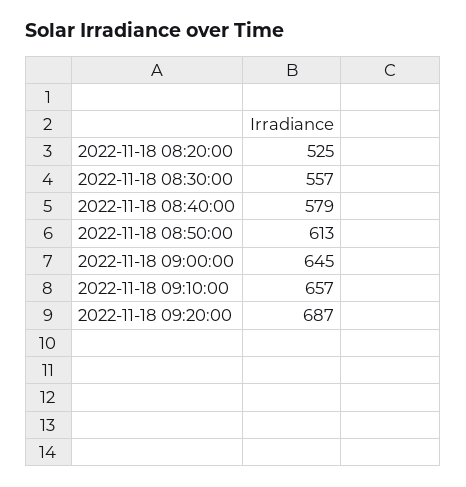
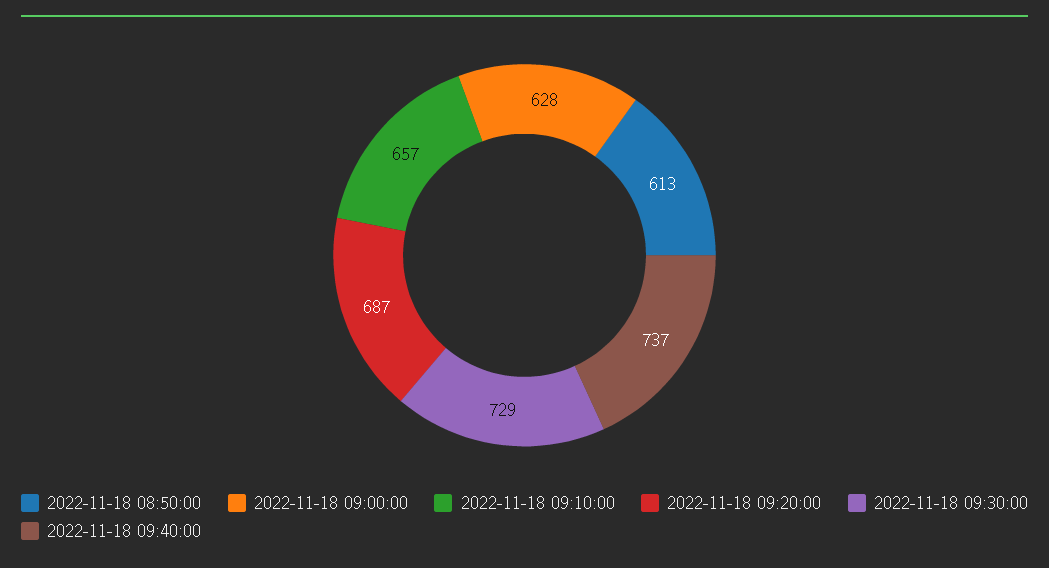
2022-11-18 08:20:00: 525 -> none
2022-11-18 08:30:00: 557 -> none
2022-11-18 08:40:00: 579 -> none
2022-11-18 09:00:00: 645 -> 628
2022-11-18 09:30:00: none -> 729
2022-11-18 09:40:00: none -> 737

